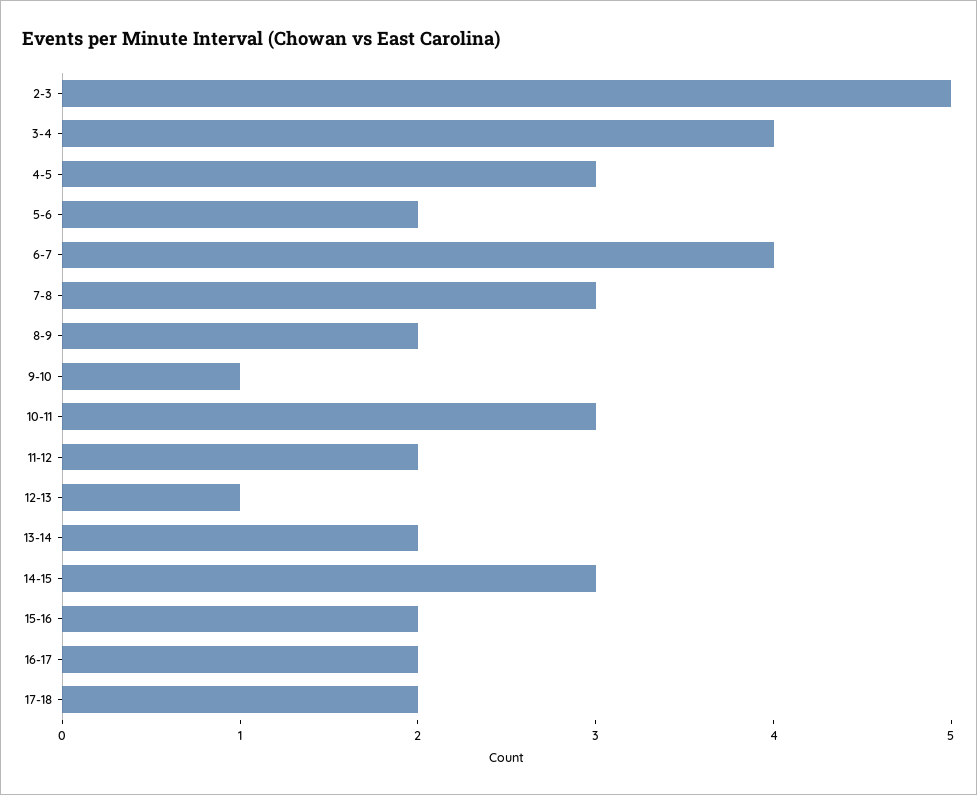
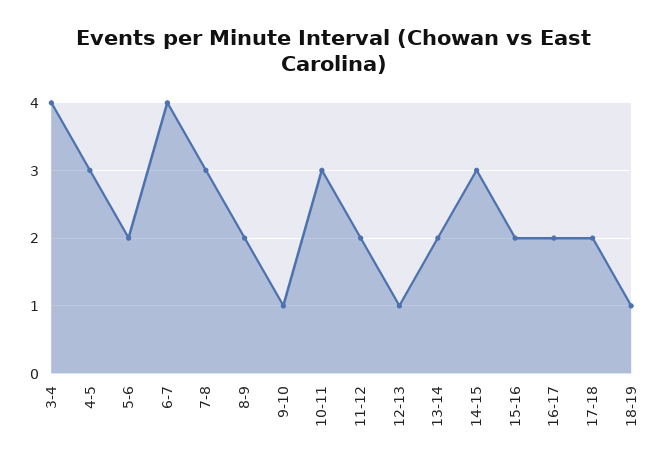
2-3: 5 -> none
18-19: none -> 1

